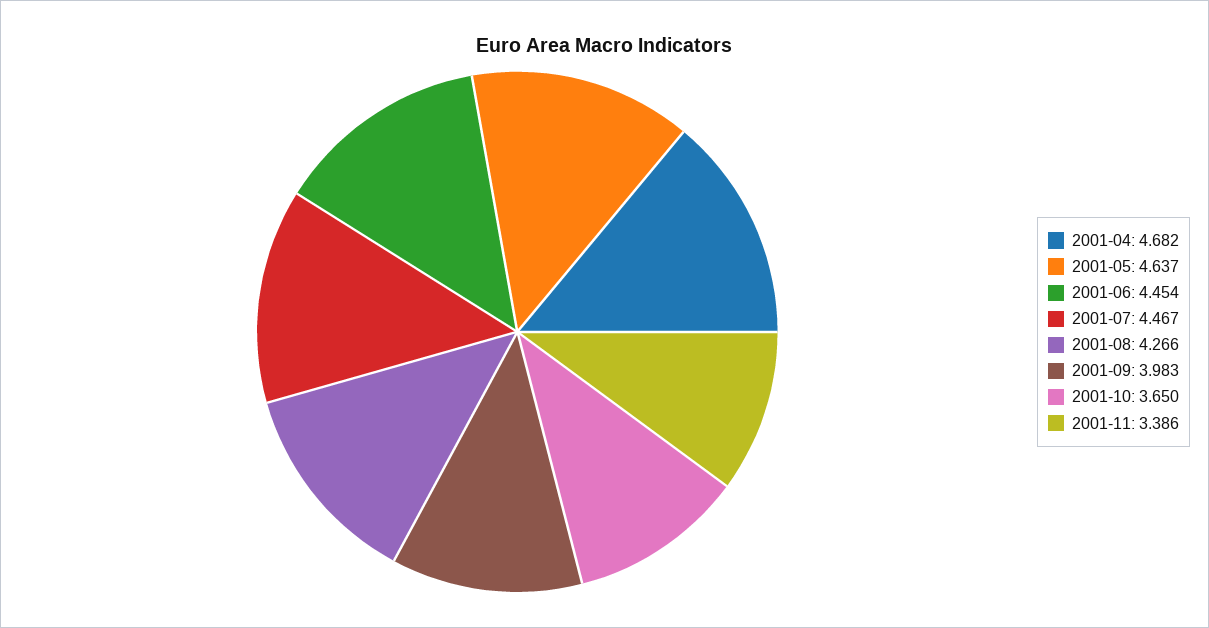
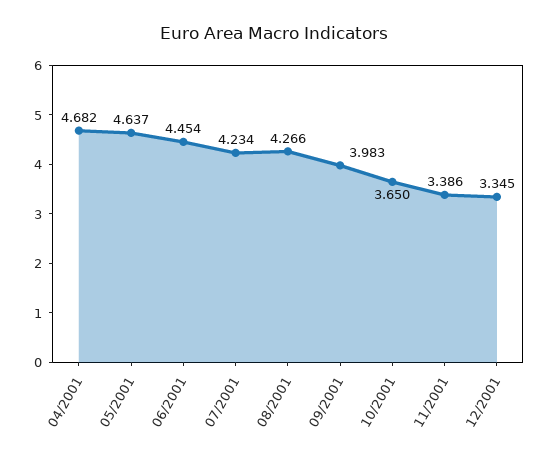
2001-07: 4.467 -> 4.234
12/2001: none -> 3.345

